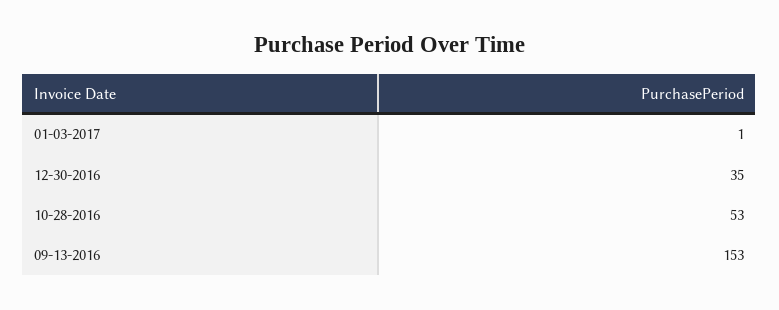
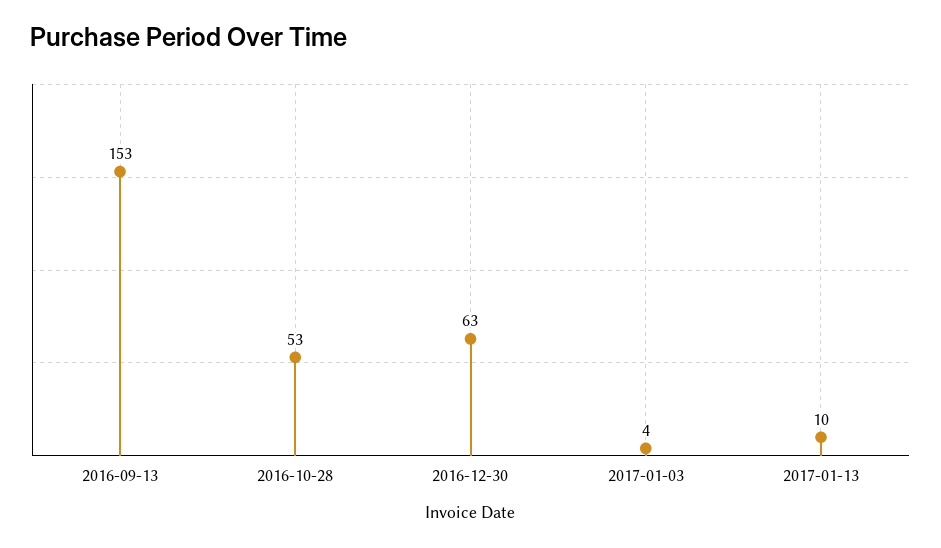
01-03-2017: 1 -> 4
12-30-2016: 35 -> 63
2017-01-13: none -> 10

